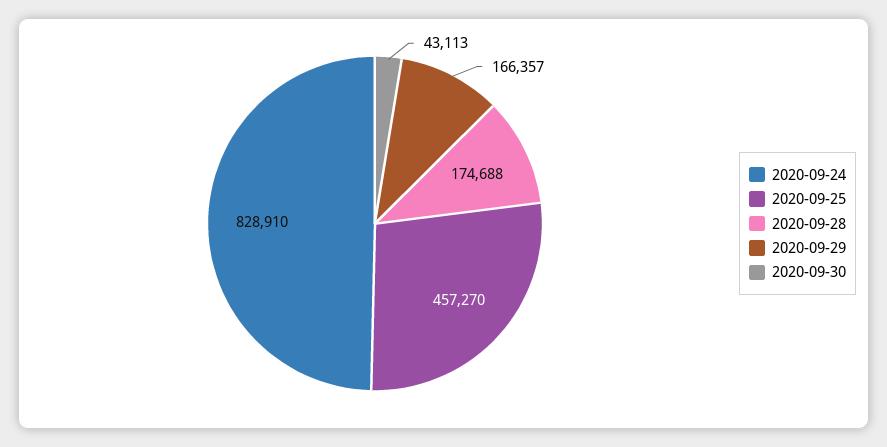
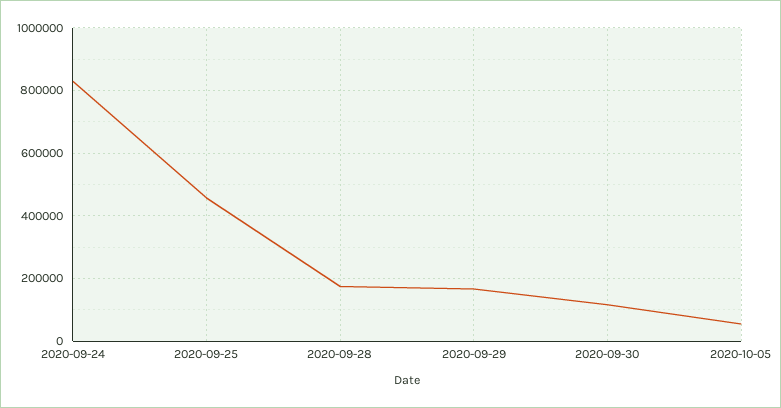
2020-09-30: 43113 -> 120000
2020-10-05: none -> 60000

